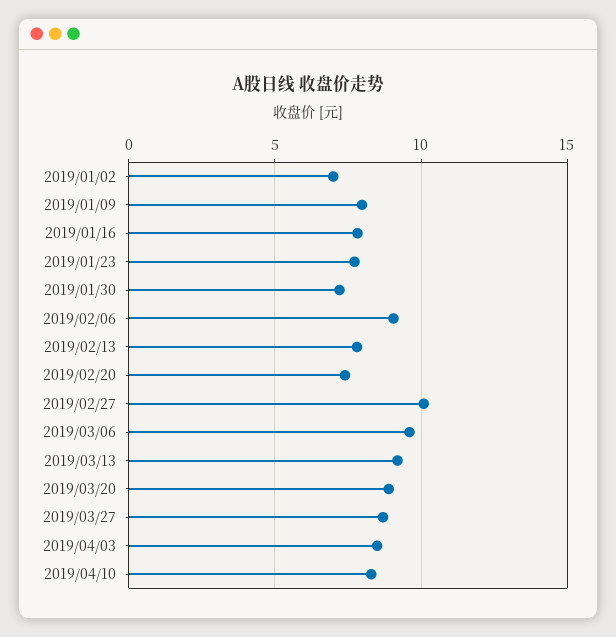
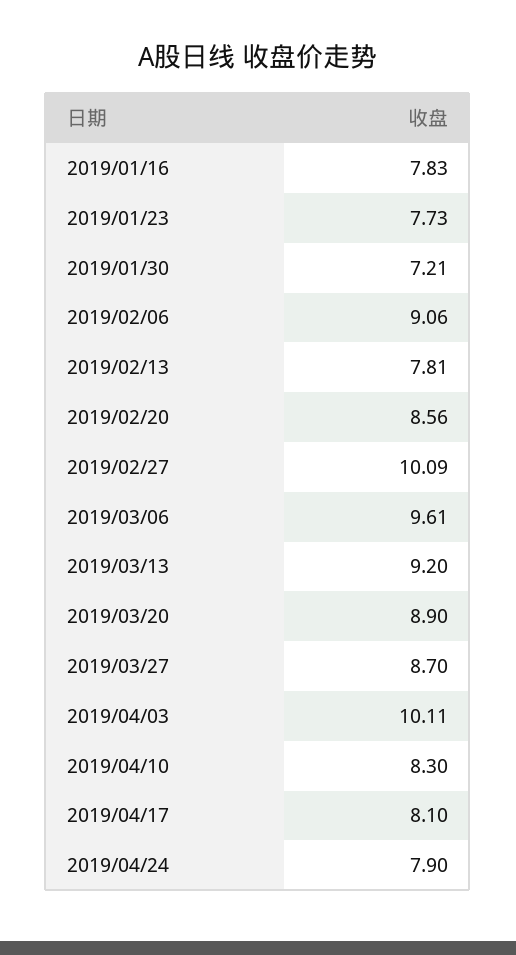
2019/01/02: 7 -> none
2019/01/09: 8 -> none
2019/02/20: 7.5 -> 8.56
2019/04/03: 8.5 -> 10.11
2019/04/17: none -> 8.1
2019/04/24: none -> 7.9

